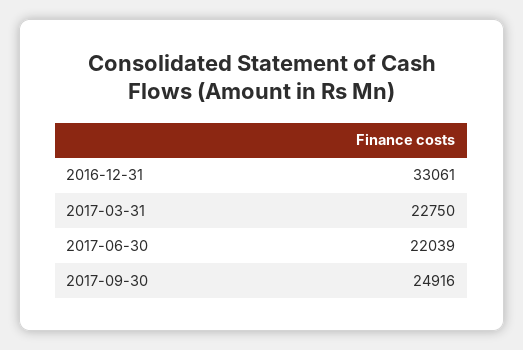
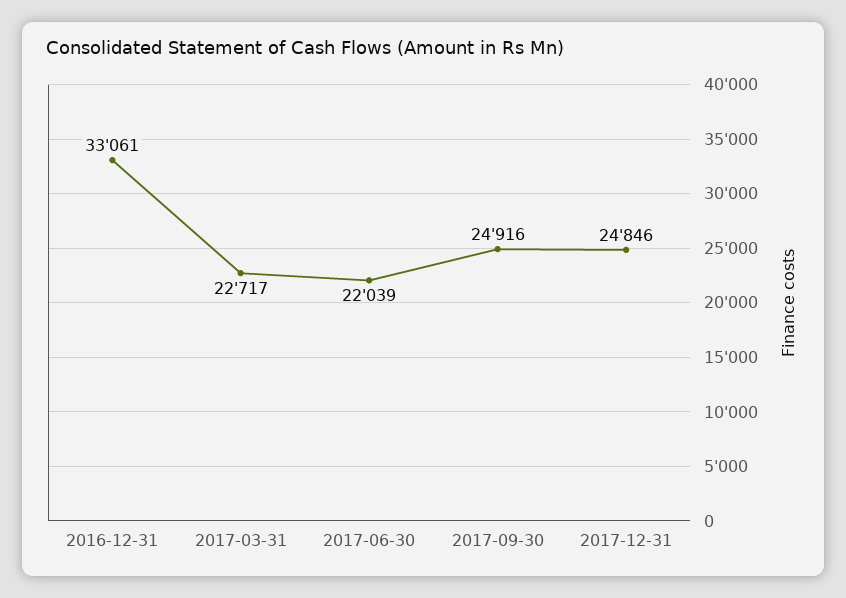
2017-03-31: 22750 -> 22717
2017-12-31: none -> 24846

